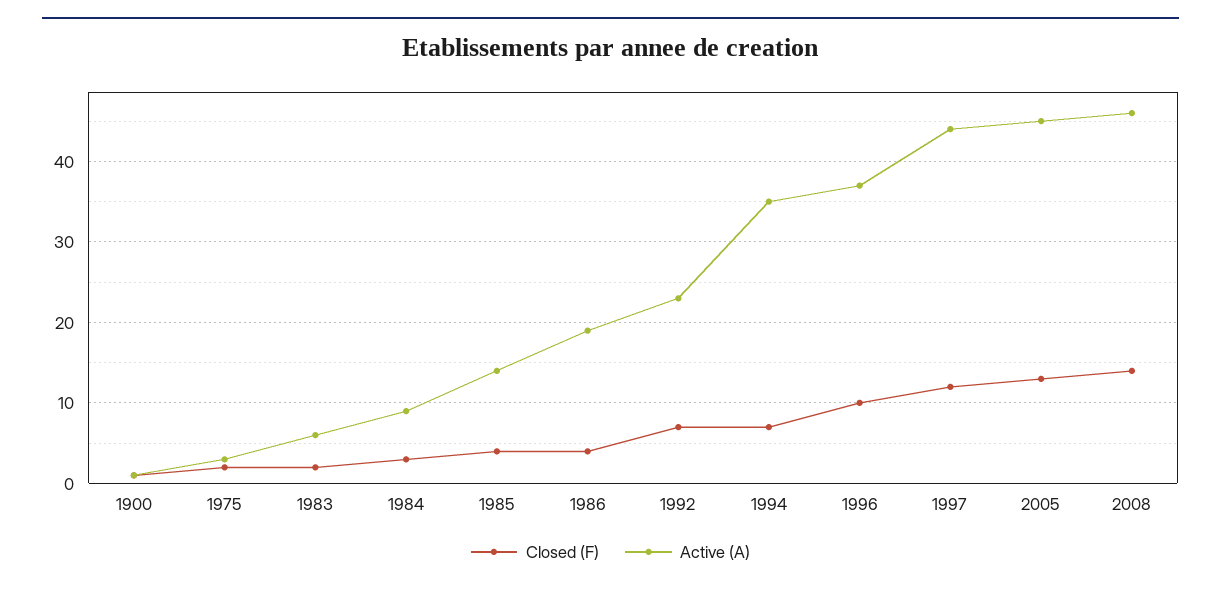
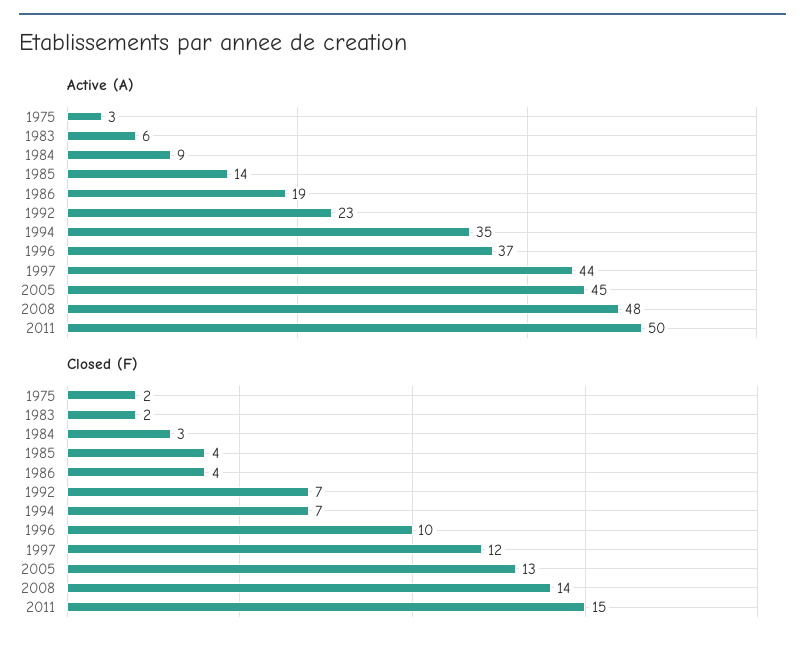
Closed (F), 1900: 1 -> none
Active (A), 1900: 1 -> none
Active (A), 2008: 46 -> 48
Active (A), 2011: none -> 50
Closed (F), 2011: none -> 15

